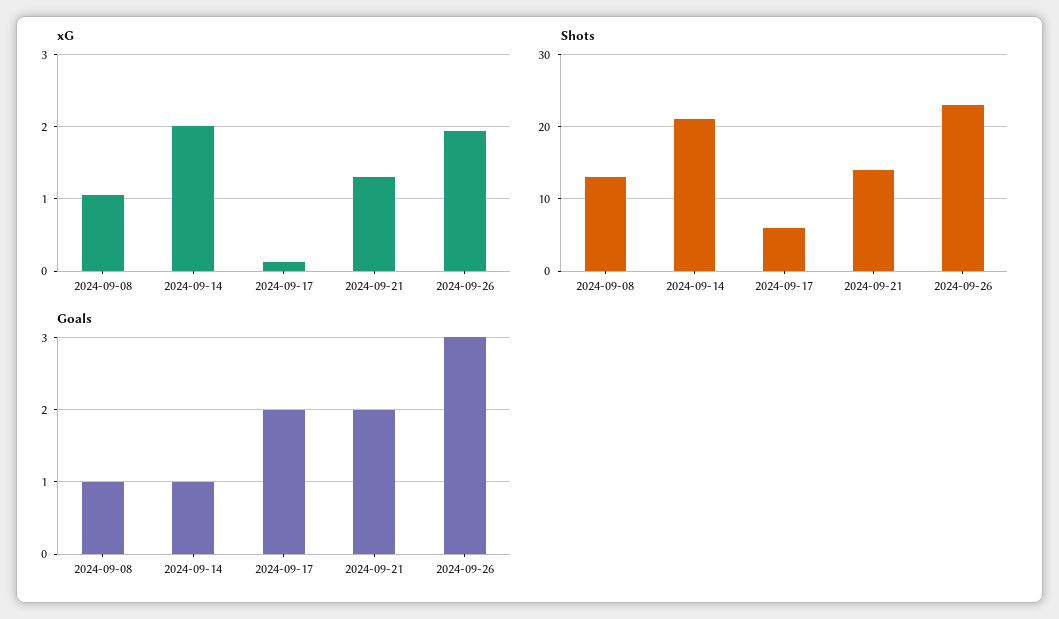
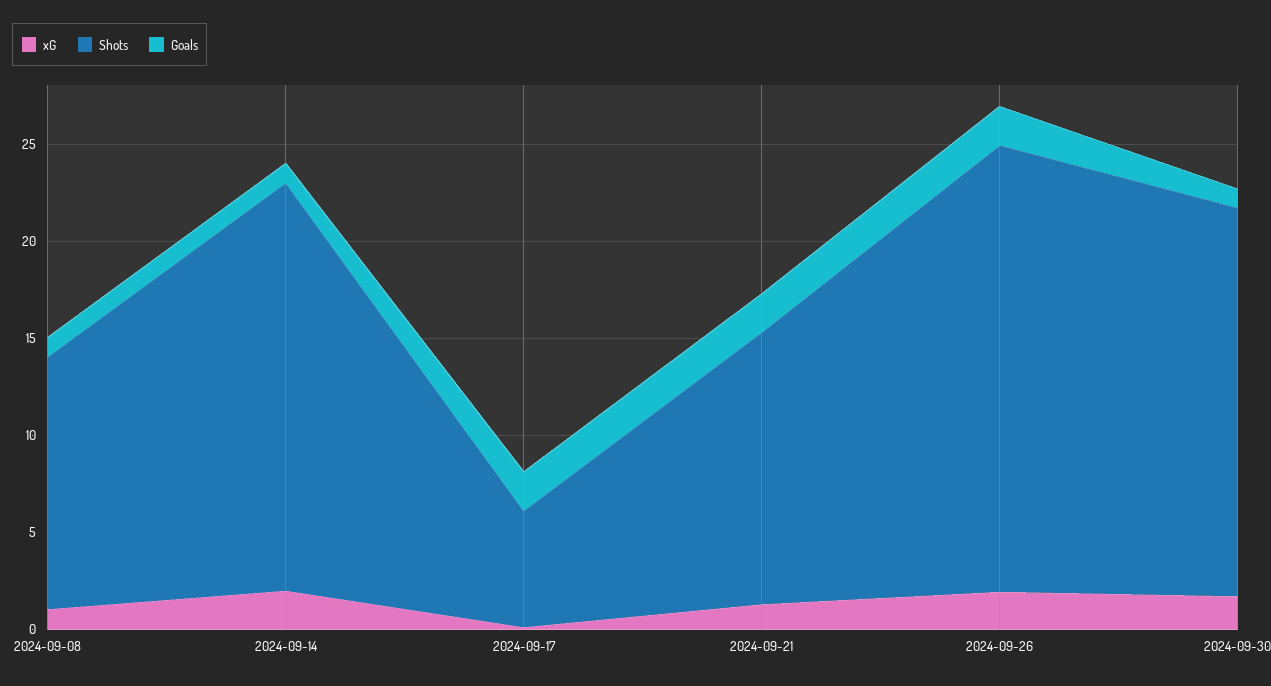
Goals, 2024-09-26: 3 -> 2
xG, 2024-09-30: none -> 2
Shots, 2024-09-30: none -> 20
Goals, 2024-09-30: none -> 1

